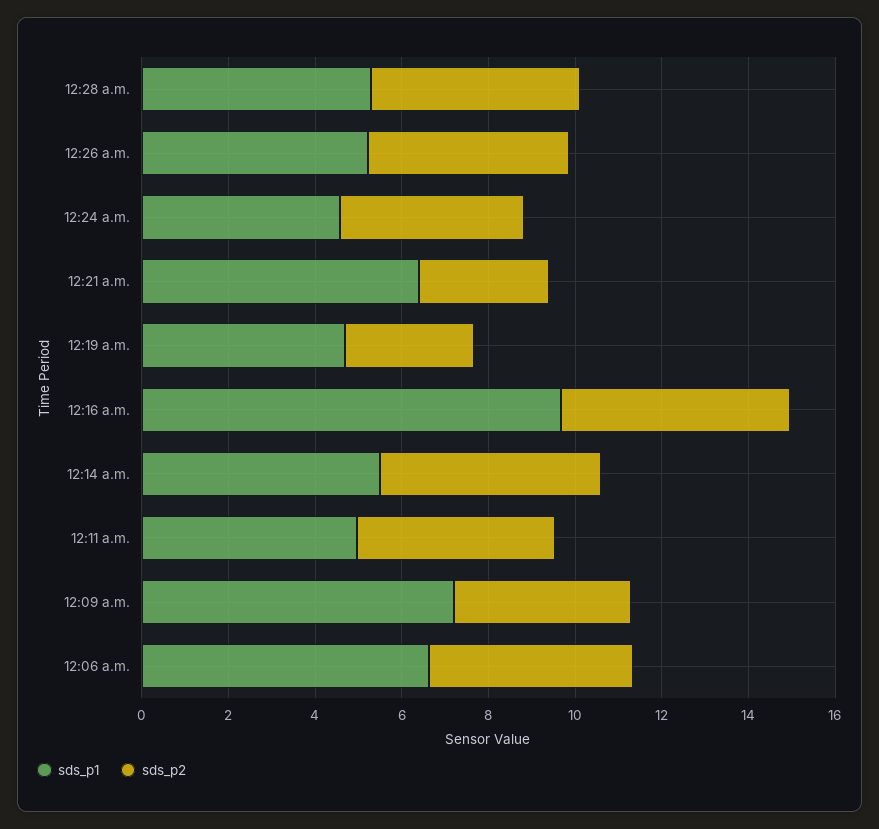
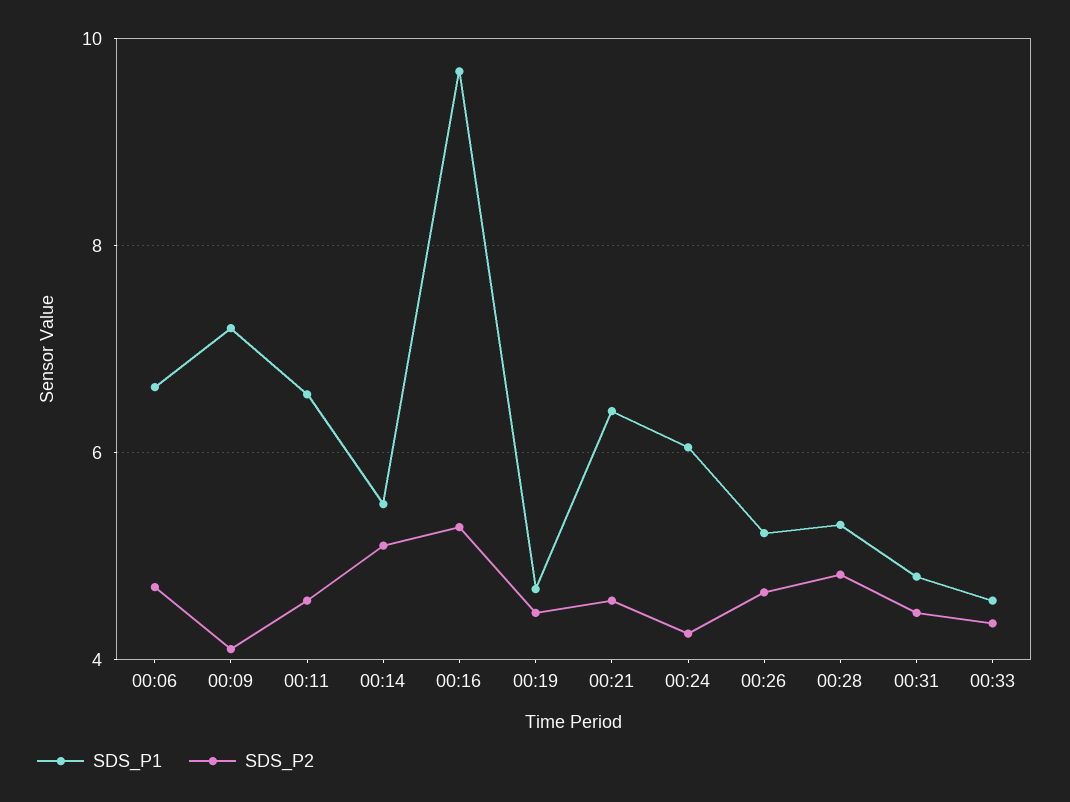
sds_p1, 12:24 a.m.: 4.5 -> 6
sds_p2, 12:21 a.m.: 3 -> 4.6
sds_p2, 12:19 a.m.: 3 -> 4.4
sds_p1, 12:11 a.m.: 5 -> 6.6
sds_p1, 00:31: none -> 4.8
sds_p2, 00:31: none -> 4.4
sds_p1, 00:33: none -> 4.6
sds_p2, 00:33: none -> 4.4

